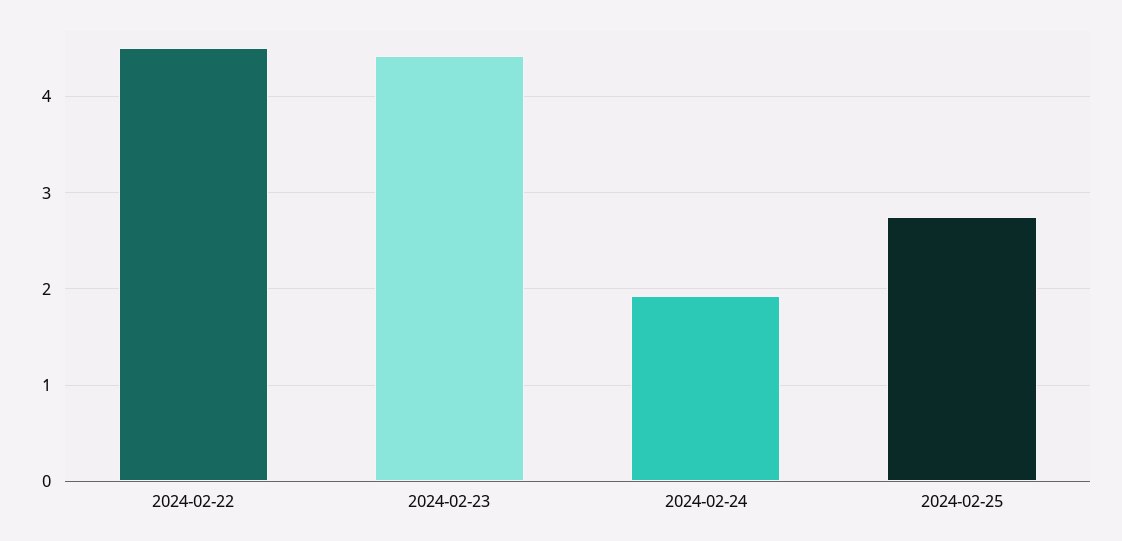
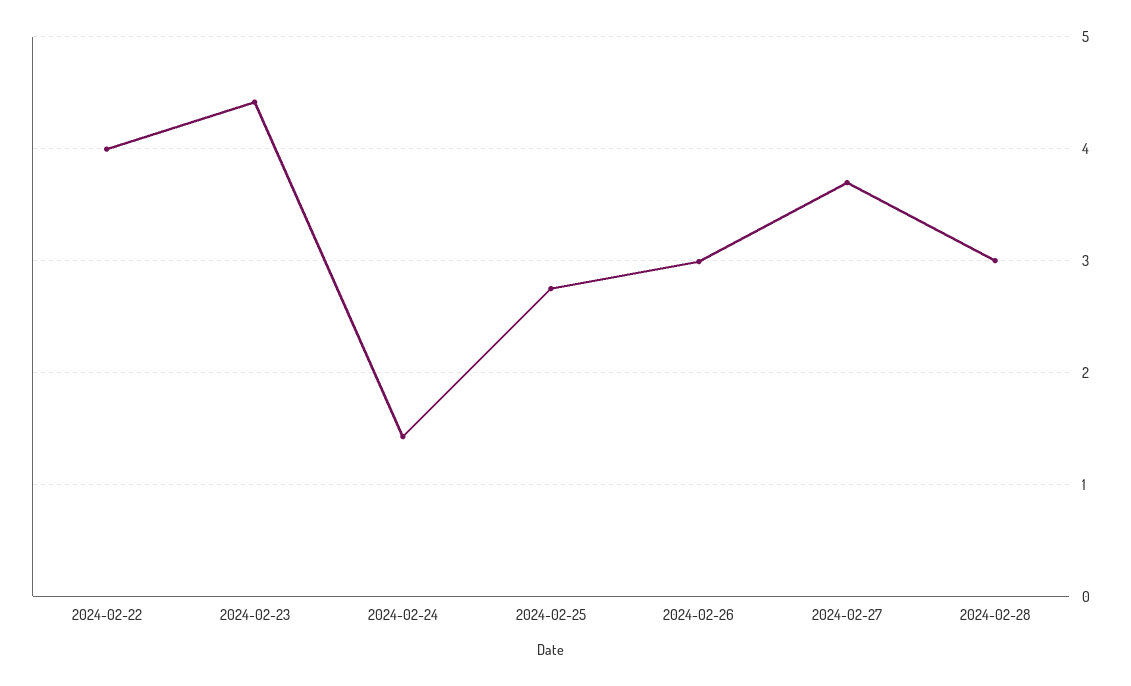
2024-02-22: 4.5 -> 4
2024-02-24: 1.9 -> 1.4
2024-02-26: none -> 3
2024-02-27: none -> 3.7
2024-02-28: none -> 3

